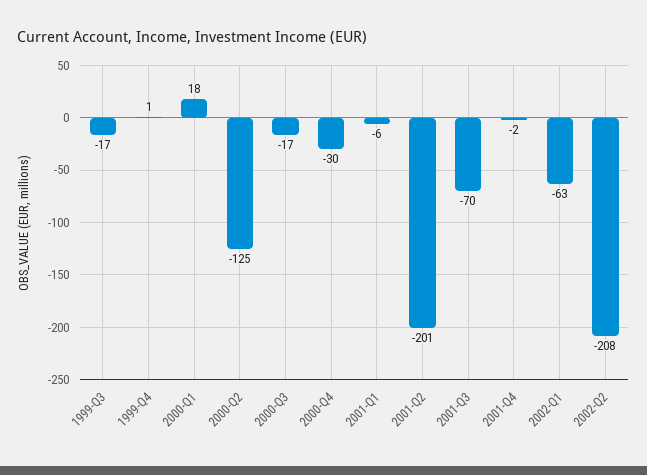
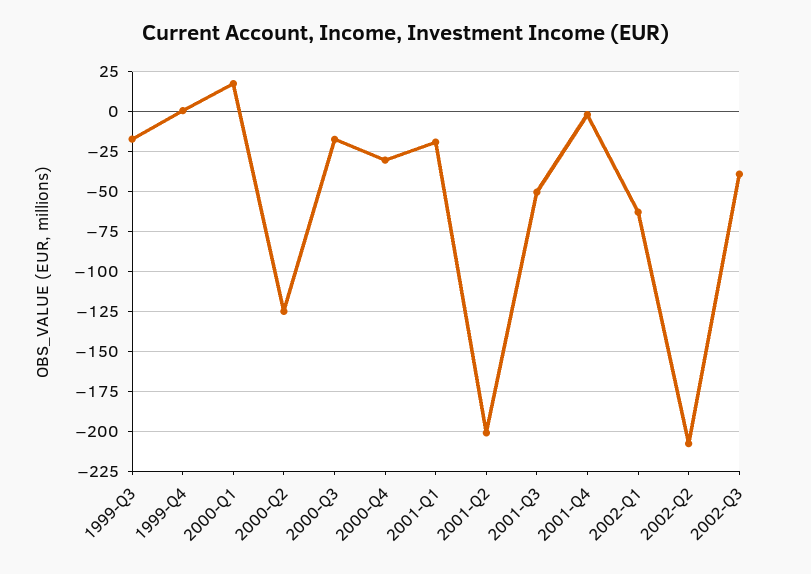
2001-Q1: -6 -> -20
2001-Q3: -70 -> -50
2002-Q3: none -> -40

